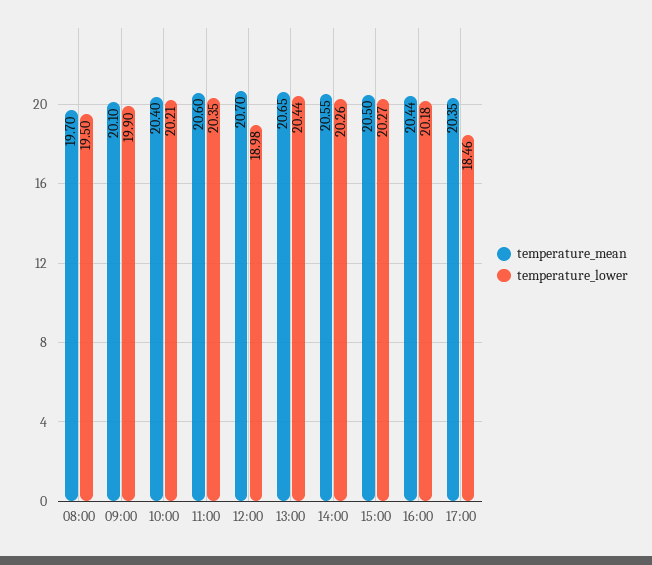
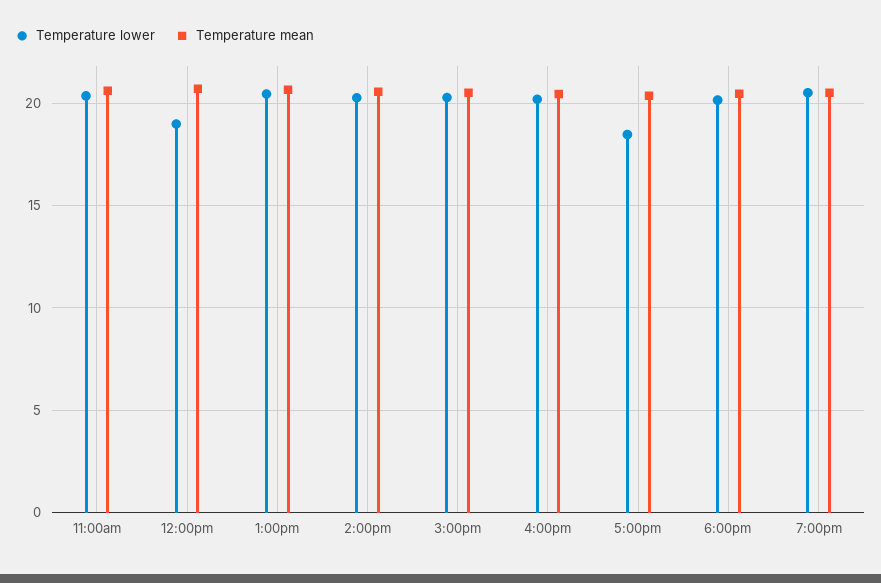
temperature_mean, 08:00: 19.7 -> none
temperature_lower, 08:00: 19.5 -> none
temperature_mean, 09:00: 20.1 -> none
temperature_lower, 09:00: 19.9 -> none
temperature_mean, 10:00: 20.4 -> none
temperature_lower, 10:00: 20.21 -> none
temperature_lower, 6:00pm: none -> 20
temperature_mean, 6:00pm: none -> 20.5
temperature_lower, 7:00pm: none -> 20.5
temperature_mean, 7:00pm: none -> 20.5

